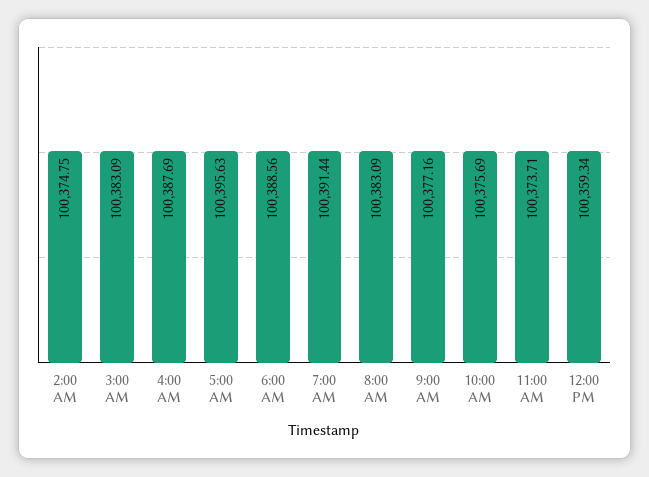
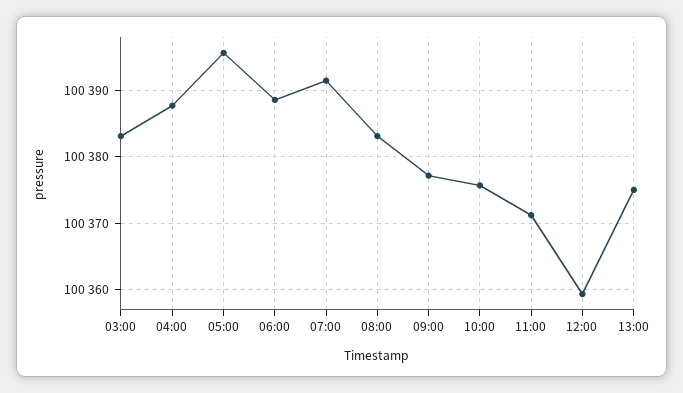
2:00 AM: 100374.75 -> none
11:00 AM: 100373.71 -> 100371
13:00: none -> 100375

